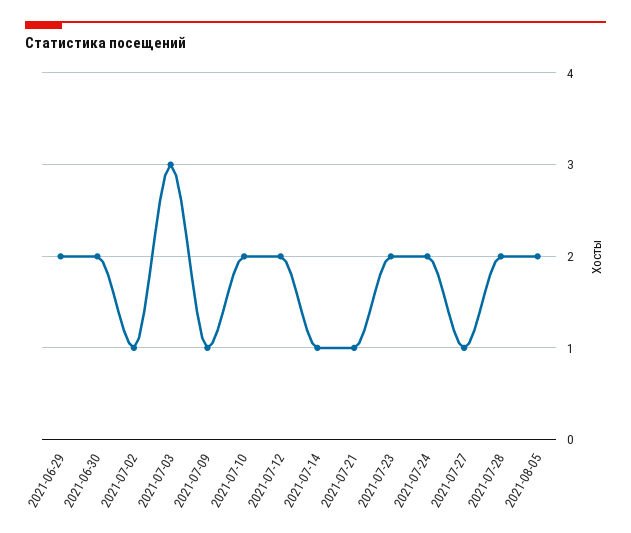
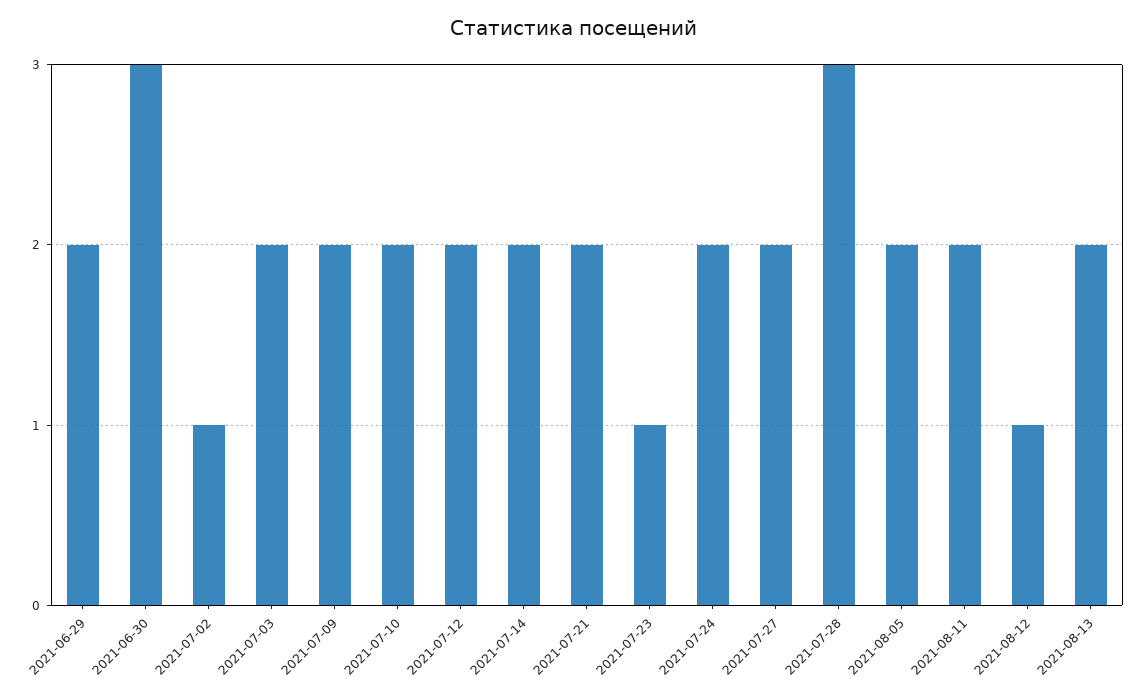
2021-06-30: 2 -> 3
2021-07-03: 3 -> 2
2021-07-09: 1 -> 2
2021-07-14: 1 -> 2
2021-07-21: 1 -> 2
2021-07-23: 2 -> 1
2021-07-27: 1 -> 2
2021-07-28: 2 -> 3
2021-08-11: none -> 2
2021-08-12: none -> 1
2021-08-13: none -> 2

